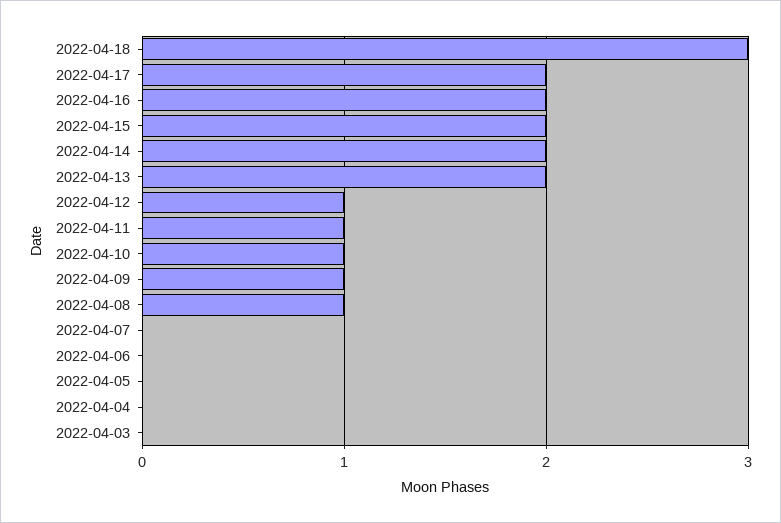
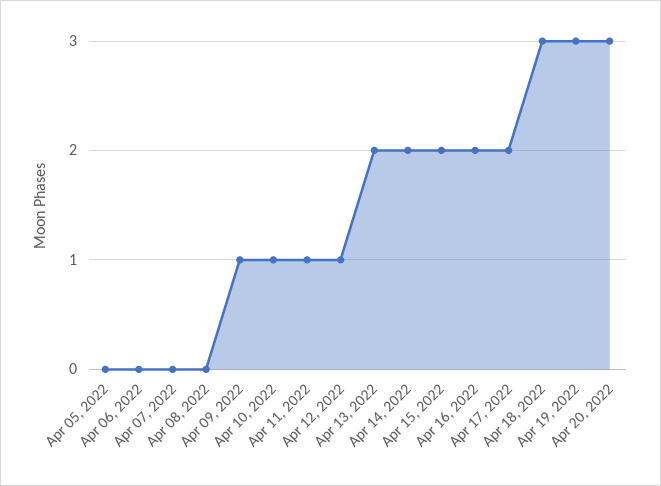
2022-04-08: 1 -> 0
2022-04-04: 0 -> none
2022-04-03: 0 -> none
Apr 19, 2022: none -> 3
Apr 20, 2022: none -> 3

